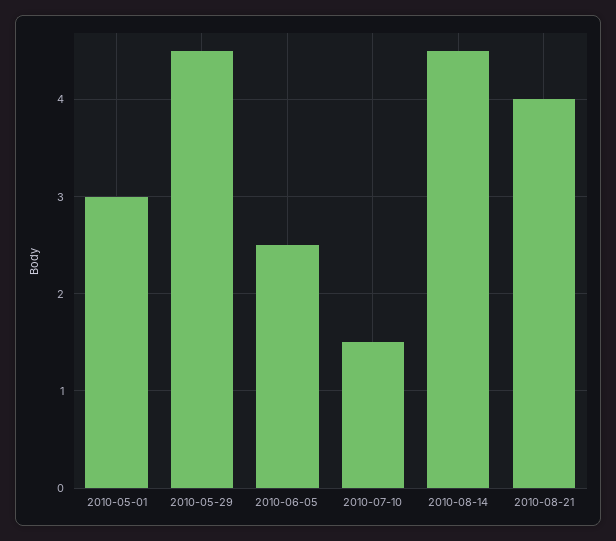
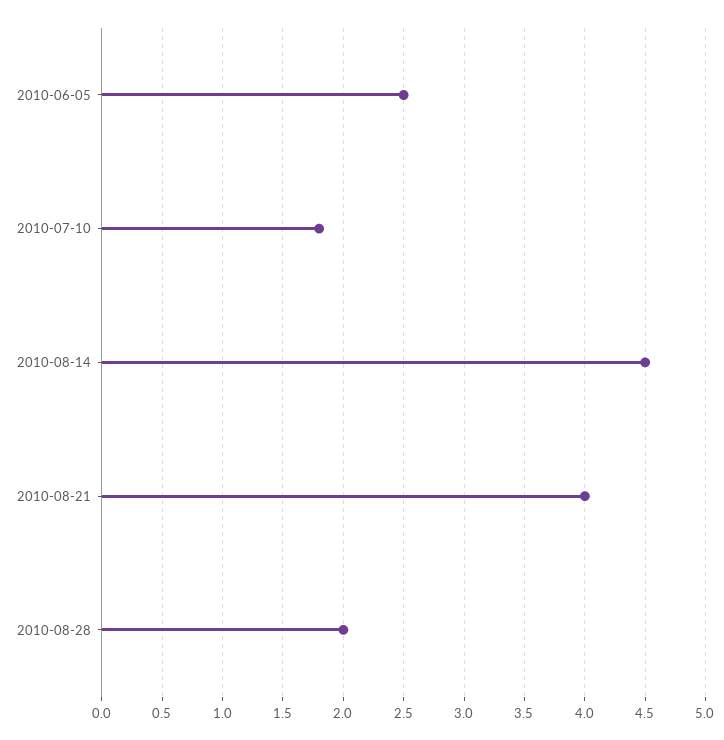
2010-05-01: 3 -> none
2010-05-29: 4.5 -> none
2010-07-10: 1.5 -> 1.8
2010-08-28: none -> 2

